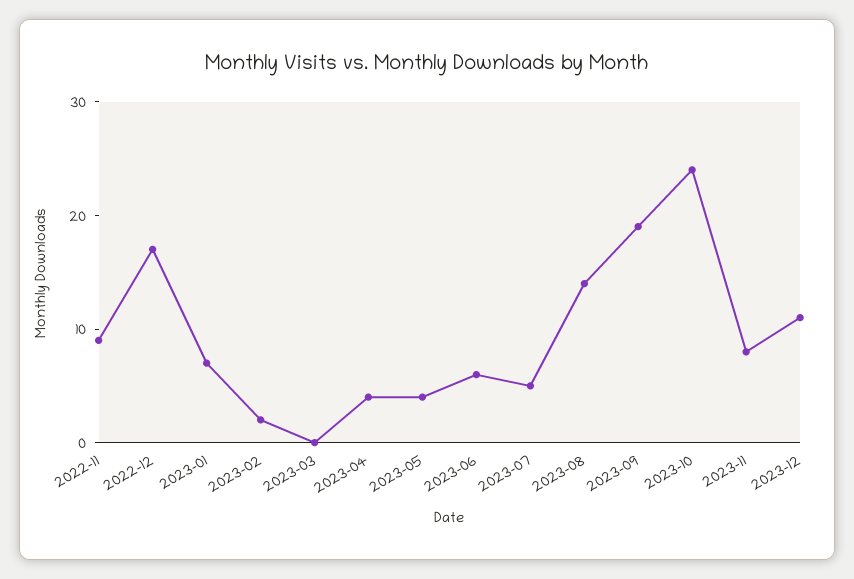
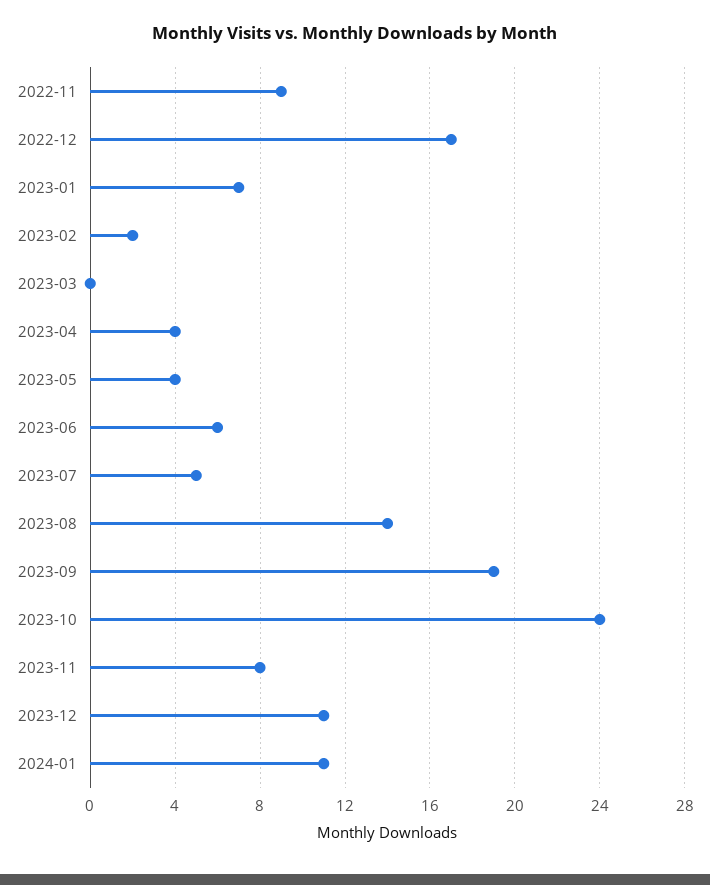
2024-01: none -> 11

